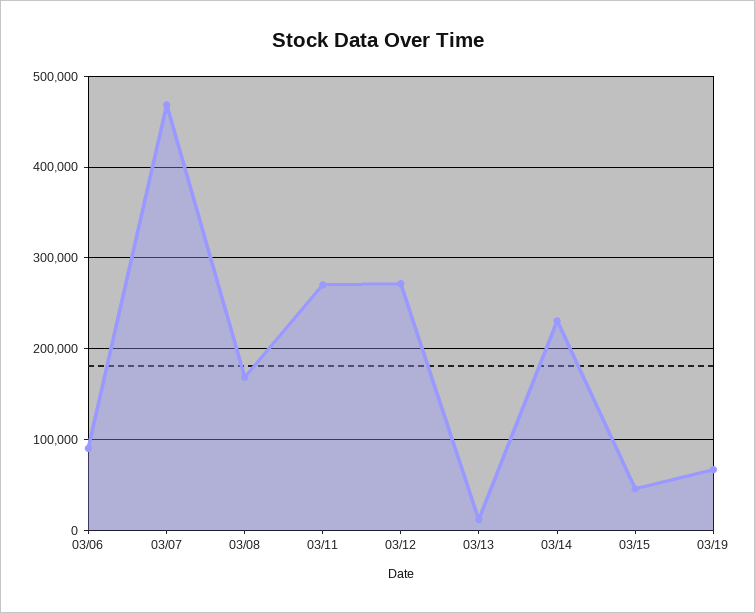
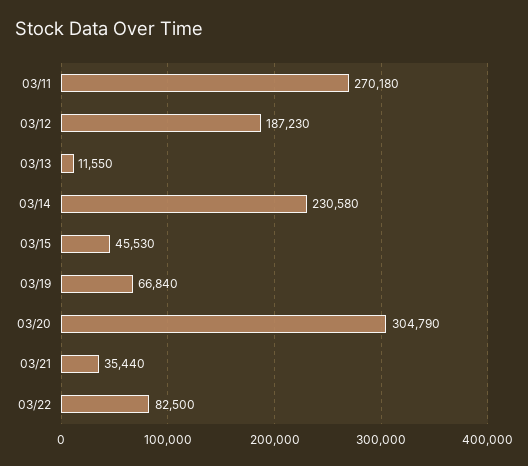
03/06: 90000 -> none
03/07: 470000 -> none
03/08: 170000 -> none
03/12: 270000 -> 187230
03/20: none -> 304790
03/21: none -> 35440
03/22: none -> 82500

